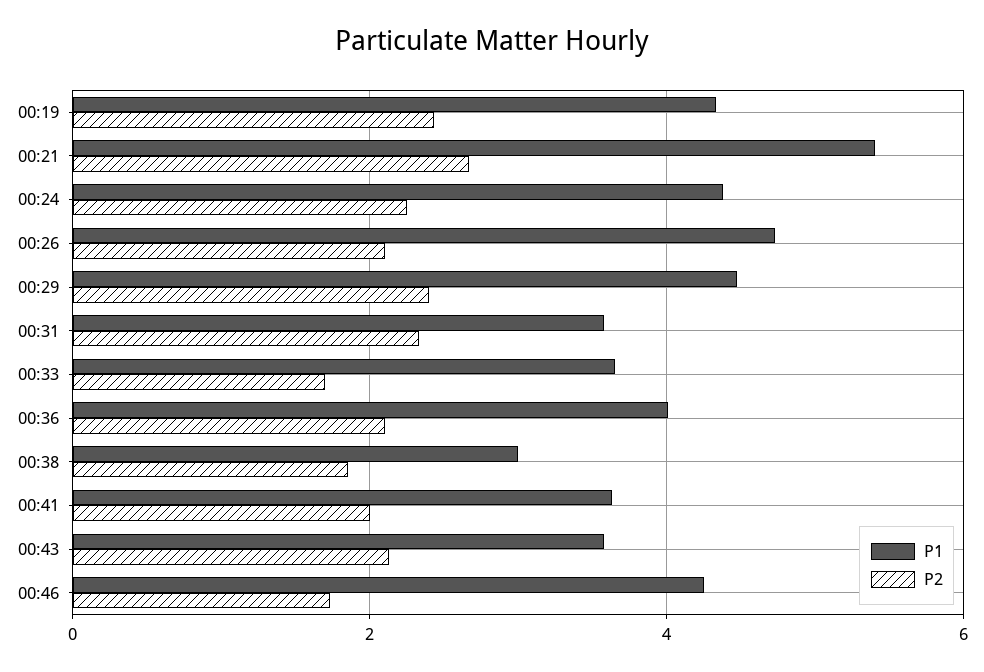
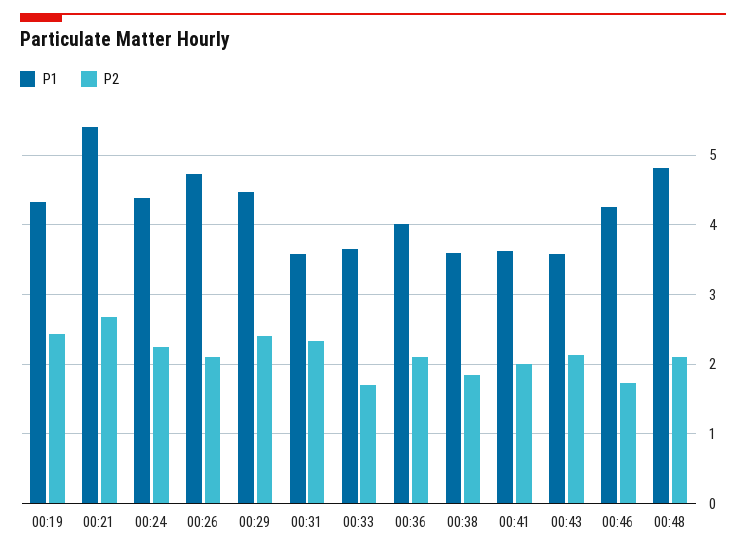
P1, 00:38: 3 -> 3.6
P1, 00:48: none -> 4.8
P2, 00:48: none -> 2.1

